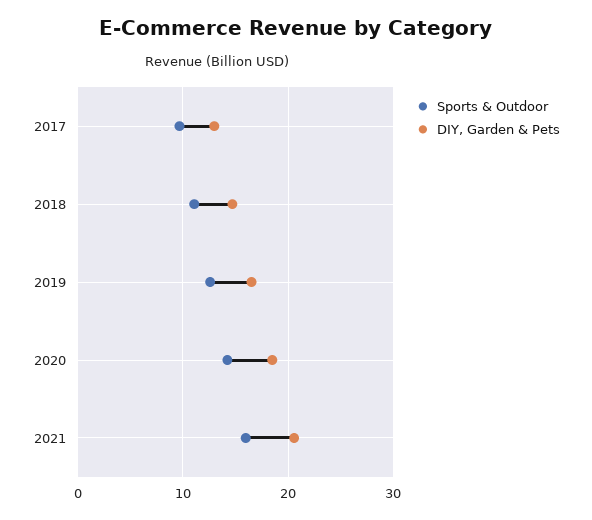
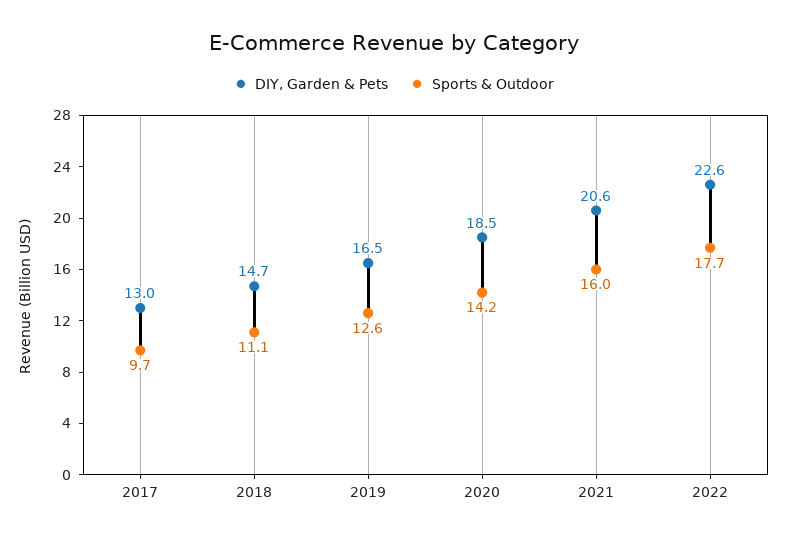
DIY, Garden & Pets, 2022: none -> 22.6
Sports & Outdoor, 2022: none -> 17.7

